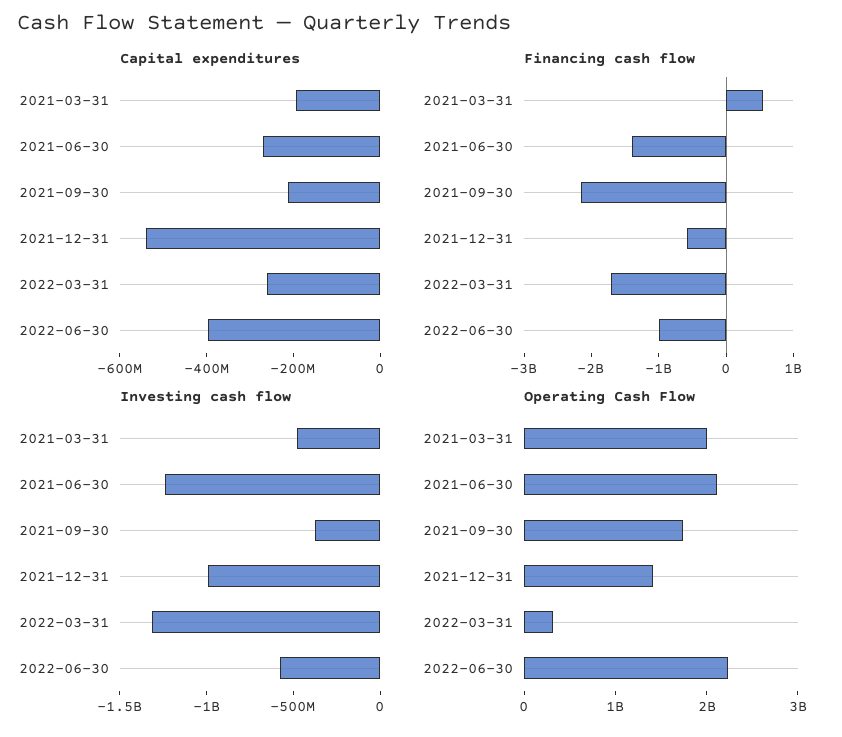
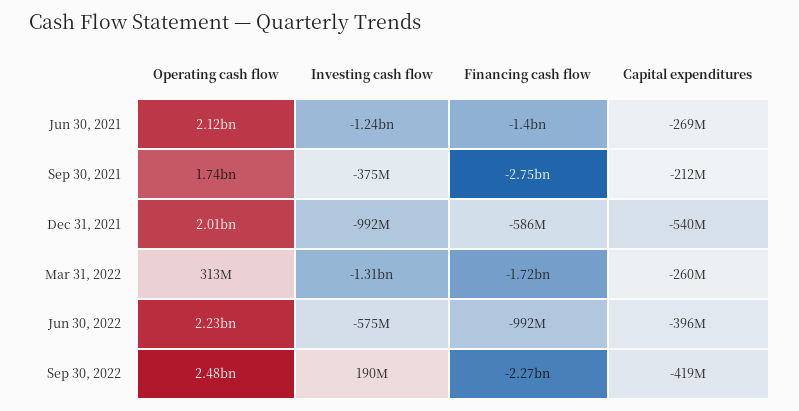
Capital expenditures, 2021-03-31: -200000000 -> none
Financing cash flow, 2021-03-31: 600000000 -> none
Financing cash flow, 2021-09-30: -2200000000 -> -2750000000
Investing cash flow, 2021-03-31: -500000000 -> none
Operating Cash Flow, 2021-03-31: 2000000000 -> none
Operating Cash Flow, 2021-12-31: 1400000000 -> 2010000000
Operating Cash Flow, Sep 30, 2022: none -> 2480000000
Investing cash flow, Sep 30, 2022: none -> 190000000
Financing cash flow, Sep 30, 2022: none -> -2270000000
Capital expenditures, Sep 30, 2022: none -> -419000000

